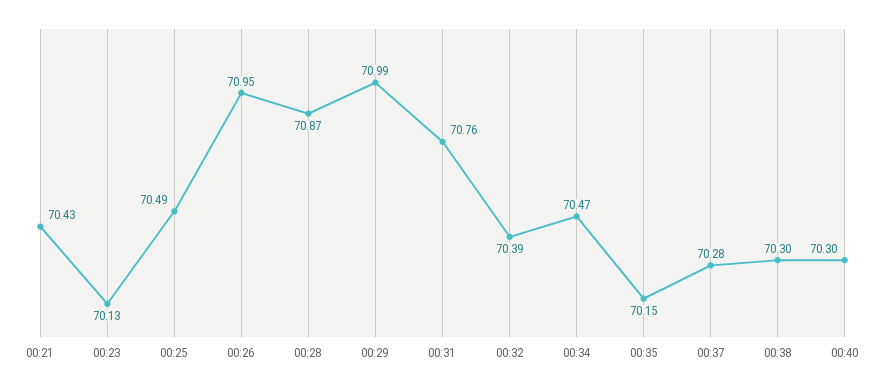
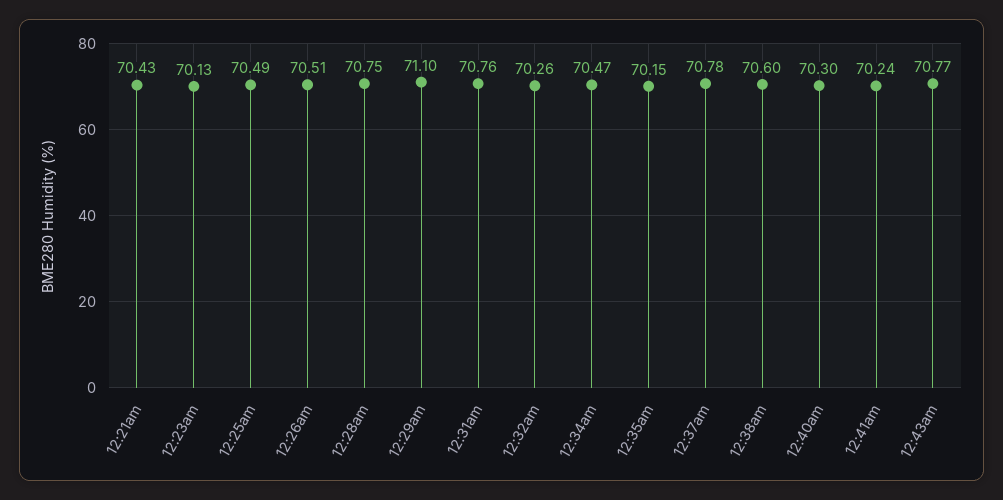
00:26: 70.95 -> 70.51
00:28: 70.87 -> 70.75
00:29: 70.99 -> 71.1
00:32: 70.39 -> 70.26
00:37: 70.28 -> 70.78
00:38: 70.3 -> 70.6
12:41am: none -> 70.24
12:43am: none -> 70.77

